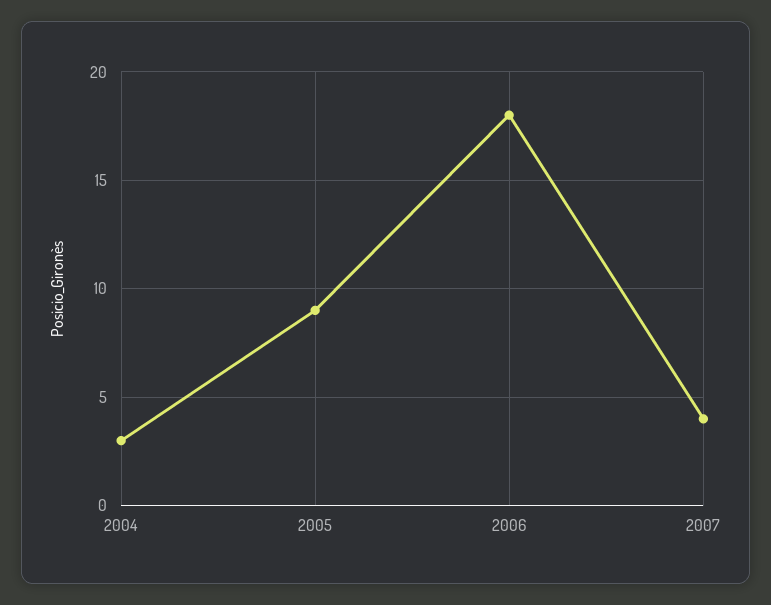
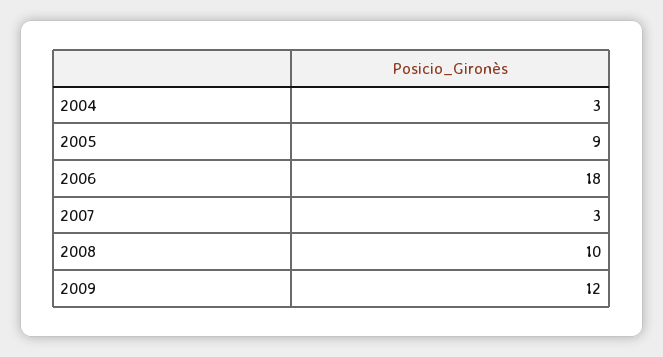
2007: 4 -> 3
2008: none -> 10
2009: none -> 12

